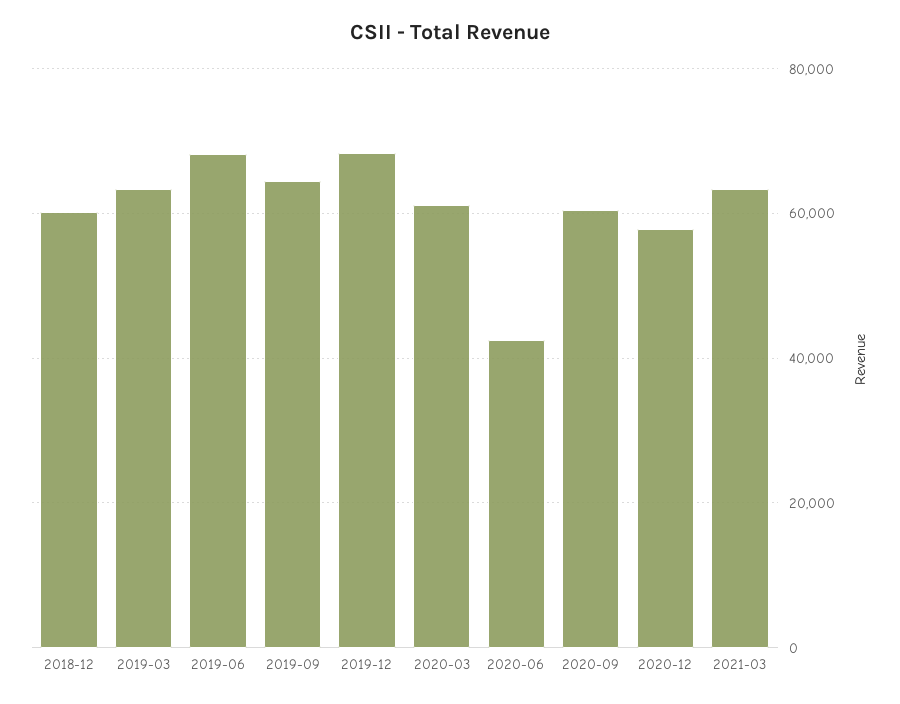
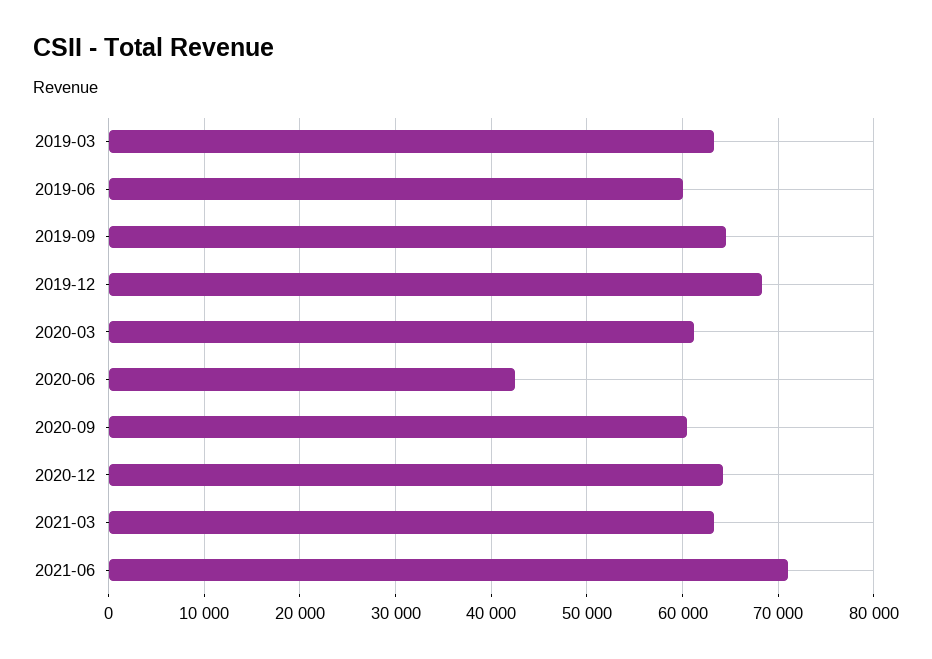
2018-12: 60000 -> none
2019-06: 68000 -> 60000
2020-12: 58000 -> 64000
2021-06: none -> 71000

